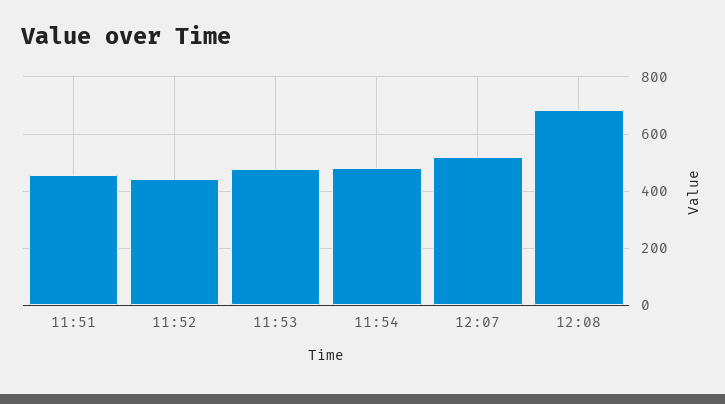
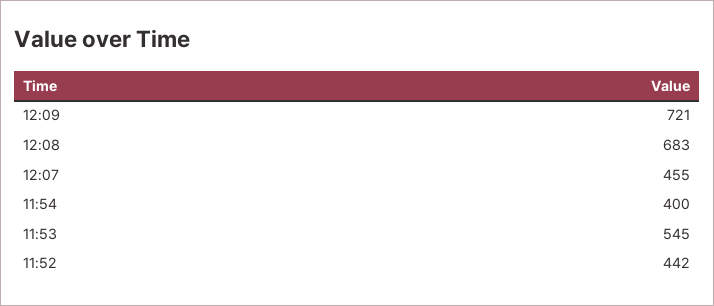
11:51: 450 -> none
11:53: 475 -> 545
11:54: 475 -> 400
12:07: 525 -> 455
12:09: none -> 721

